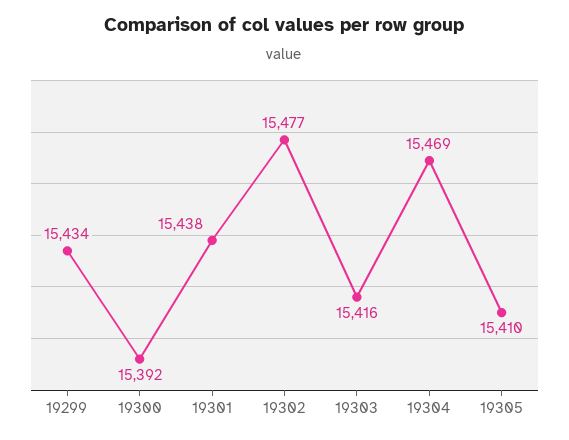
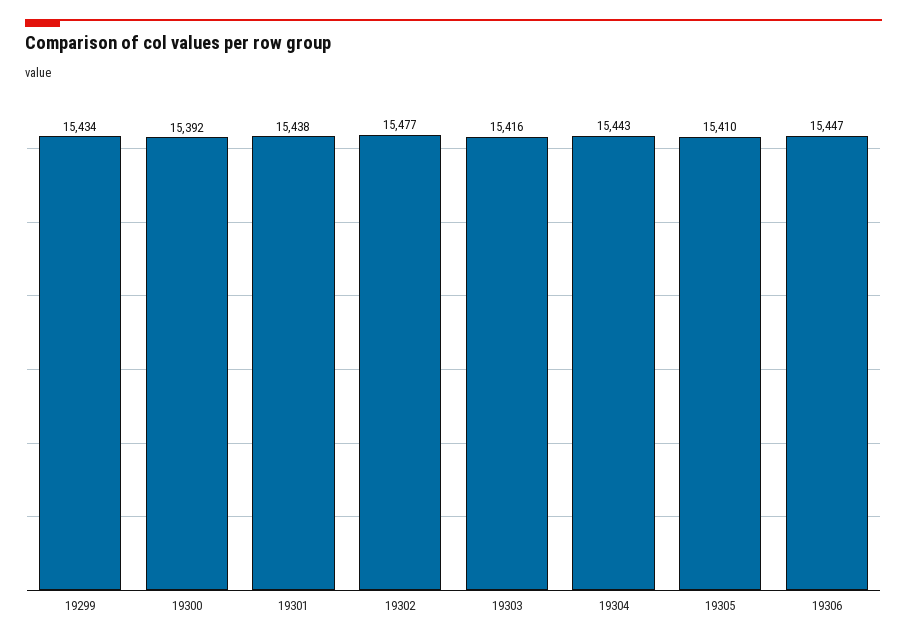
19304: 15469 -> 15443
19306: none -> 15447

